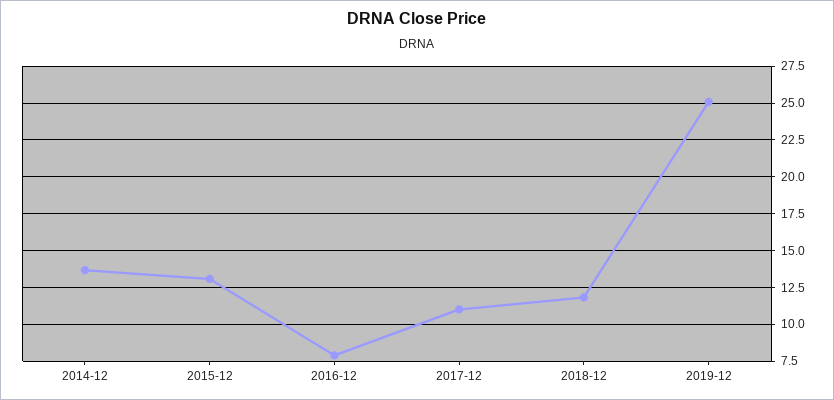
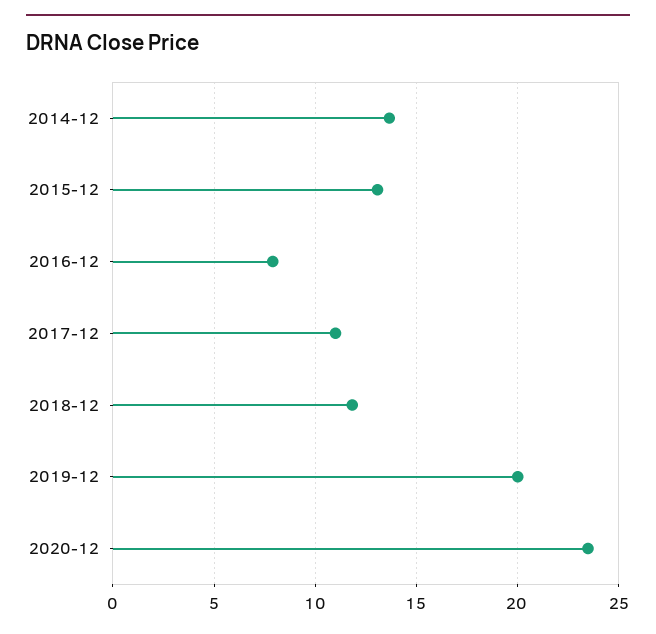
2019-12: 25 -> 20
2020-12: none -> 23.5

